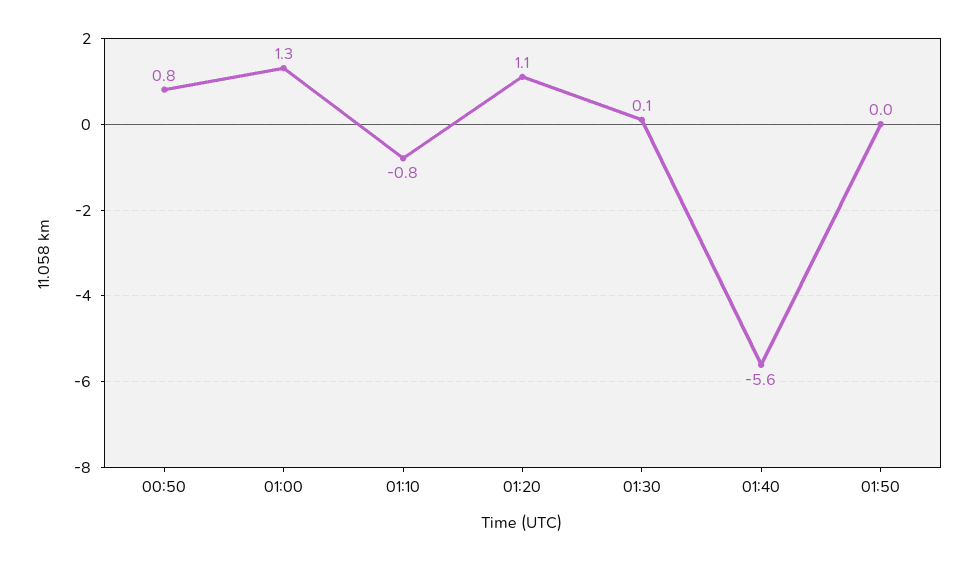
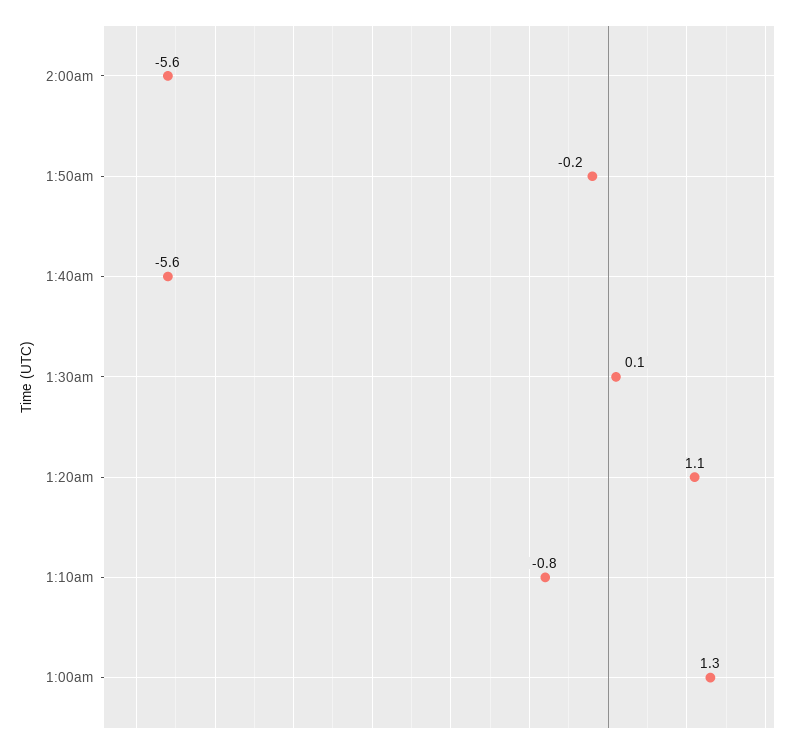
00:50: 0.8 -> none
01:50: 0 -> -0.2
2:00am: none -> -5.6

